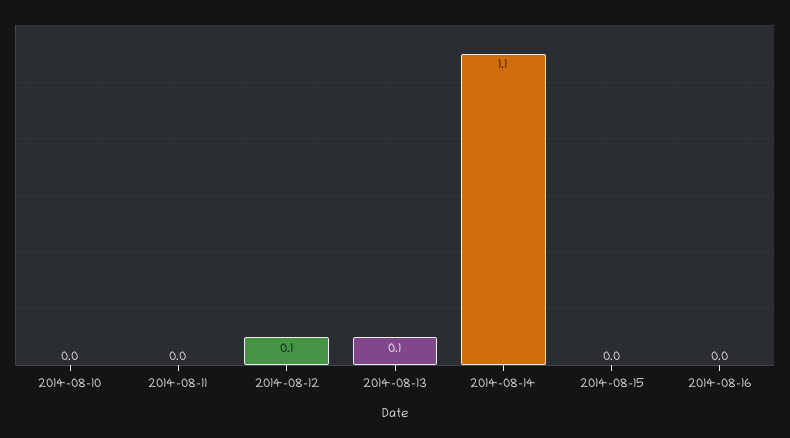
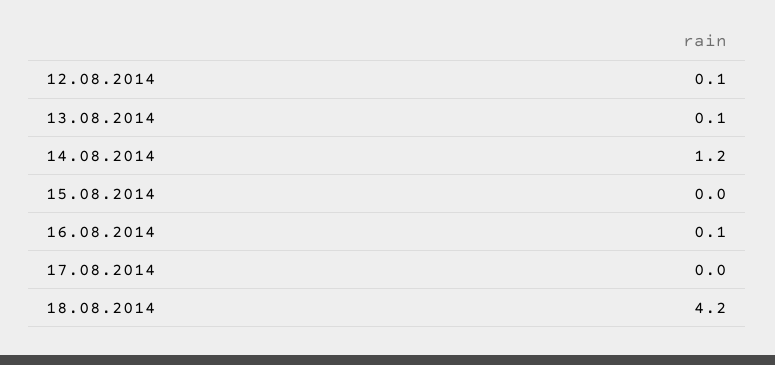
2014-08-10: 0 -> none
2014-08-11: 0 -> none
2014-08-14: 1.1 -> 1.2
2014-08-16: 0 -> 0.1
17.08.2014: none -> 0
18.08.2014: none -> 4.2

